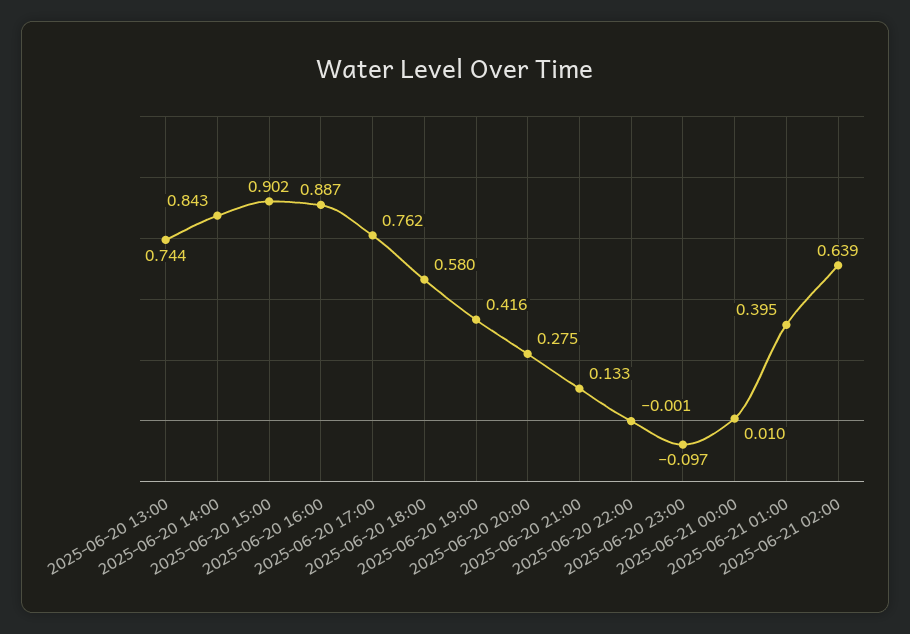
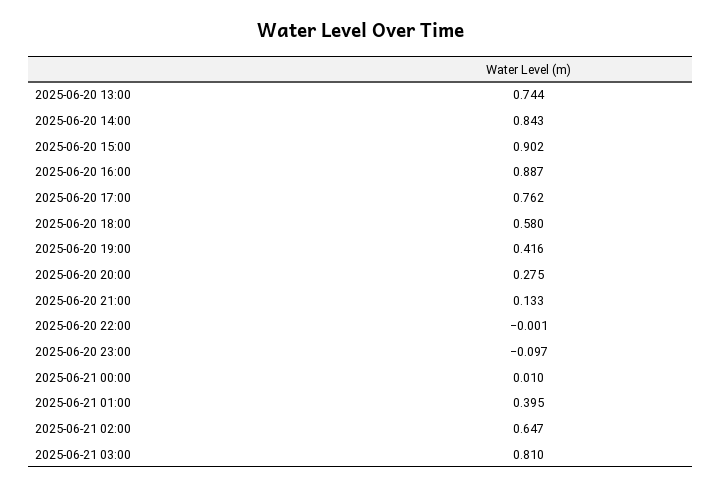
2025-06-21 02:00: 0.639 -> 0.647
2025-06-21 03:00: none -> 0.81

